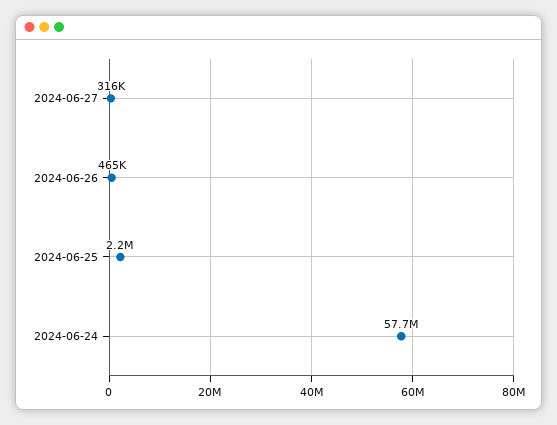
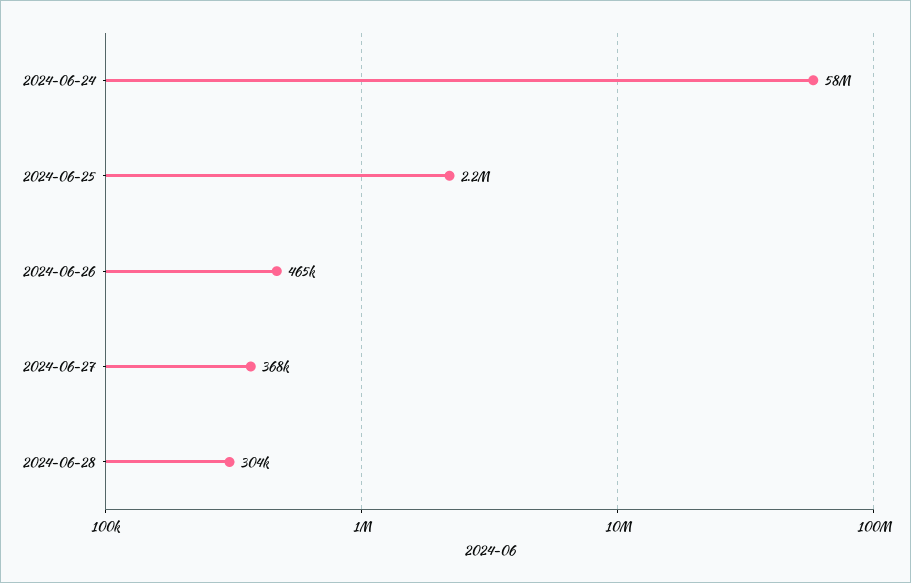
2024-06-27: 316000 -> 368000
2024-06-28: none -> 304000

